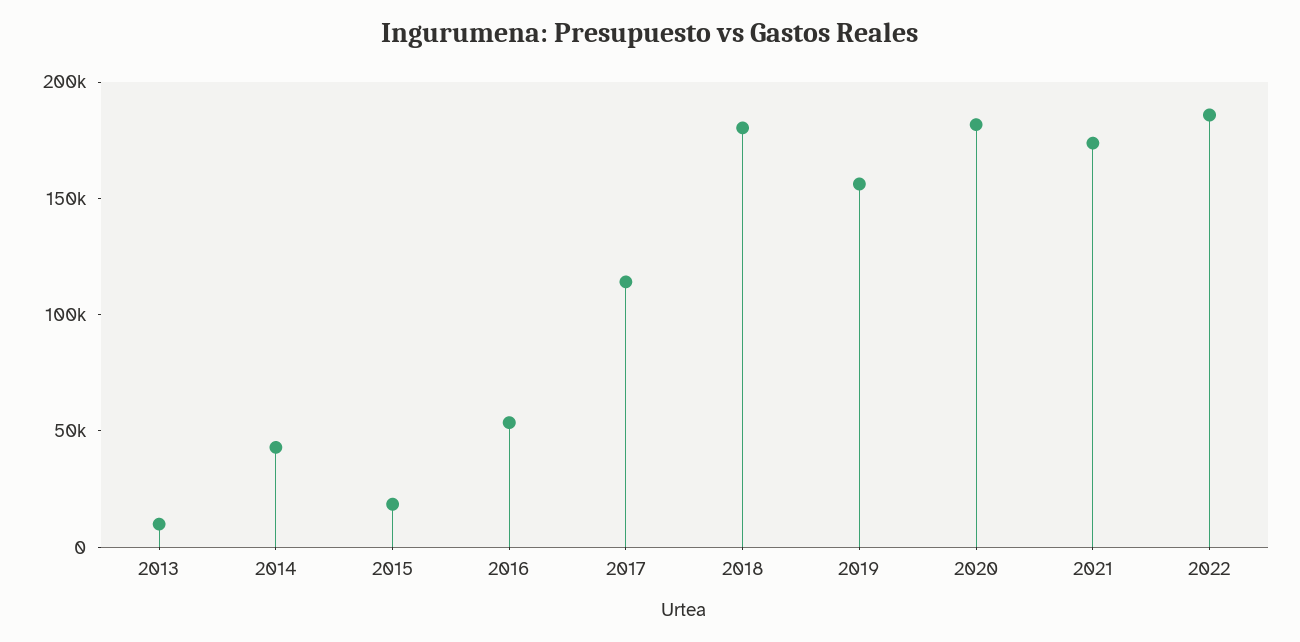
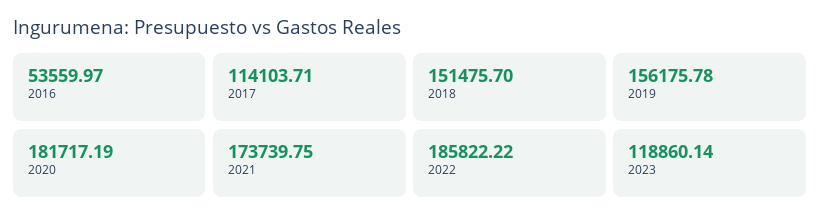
2013: 10000 -> none
2014: 40000 -> none
2015: 20000 -> none
2018: 180000 -> 151475.7
2023: none -> 118860.14

